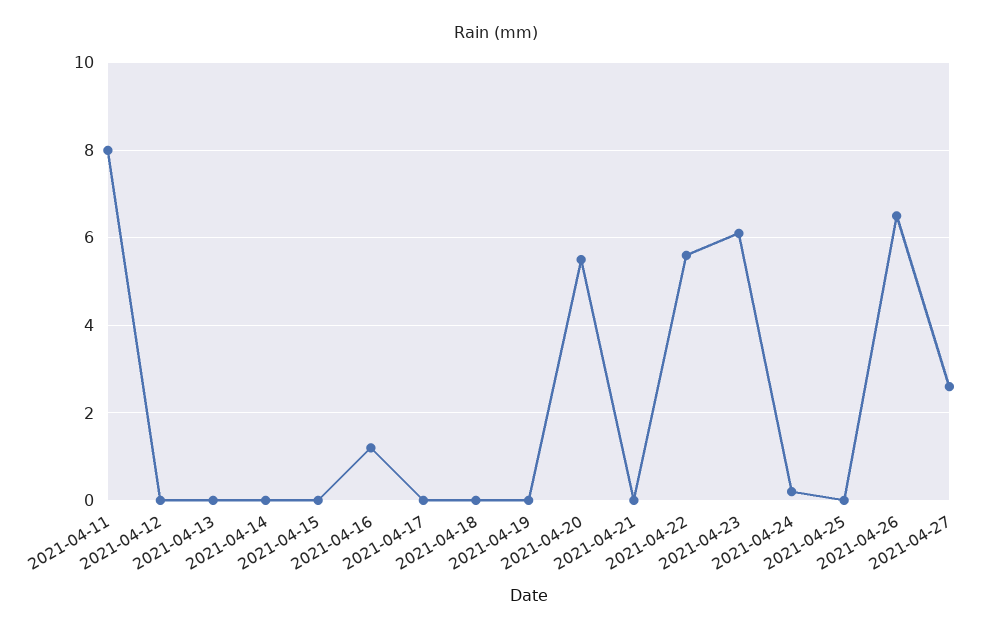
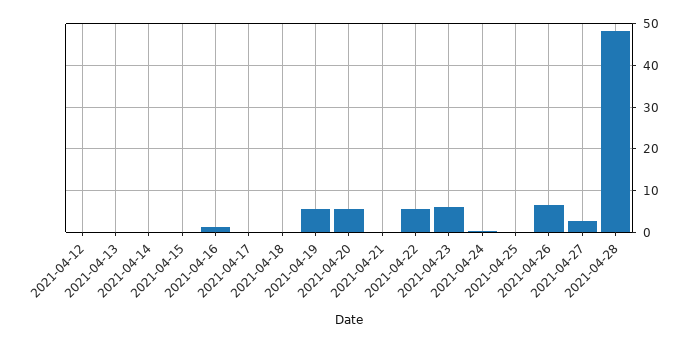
2021-04-11: 8 -> none
2021-04-19: 0 -> 6
2021-04-28: none -> 48

